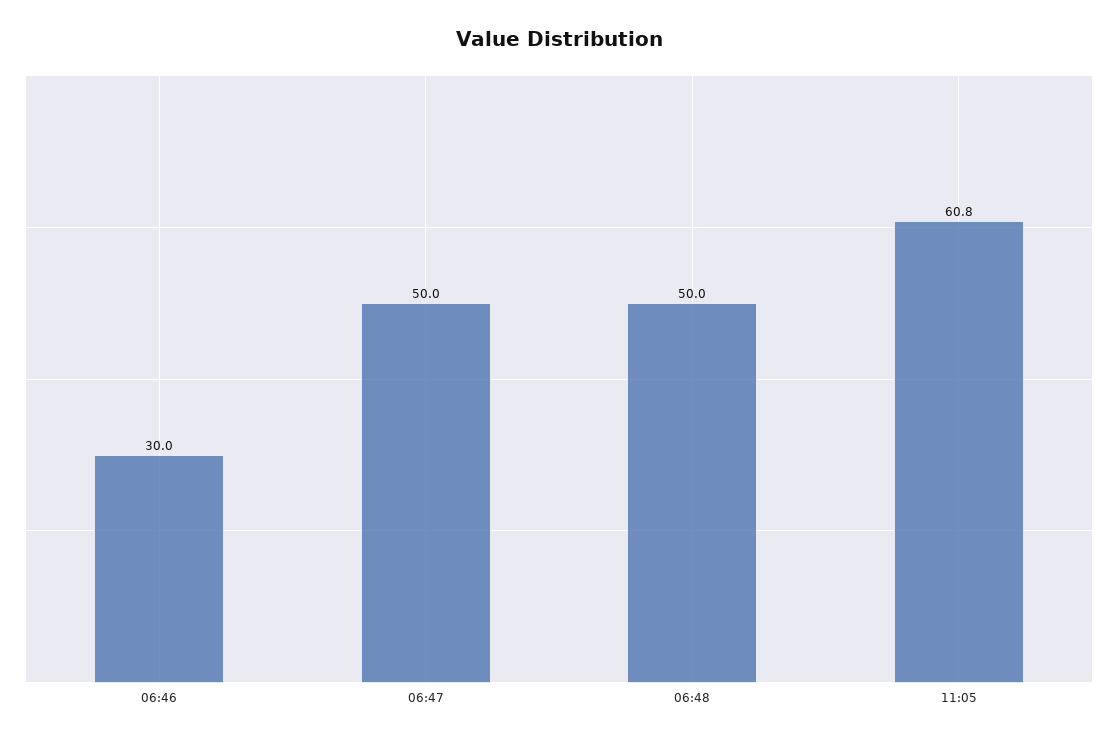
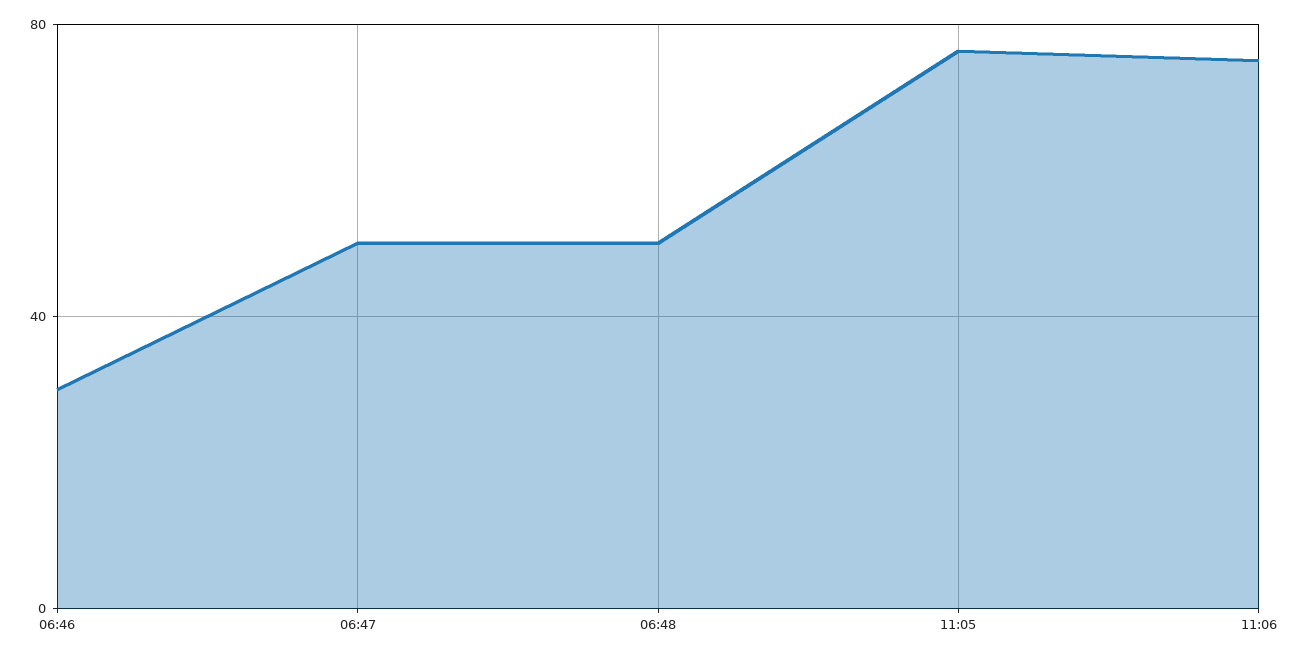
11:05: 60.8 -> 75
11:06: none -> 75

